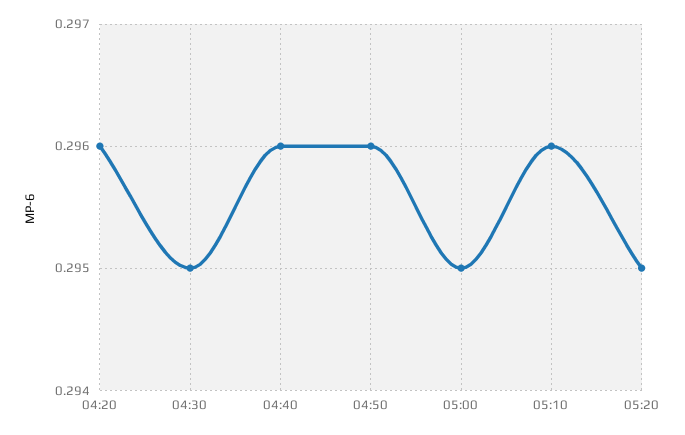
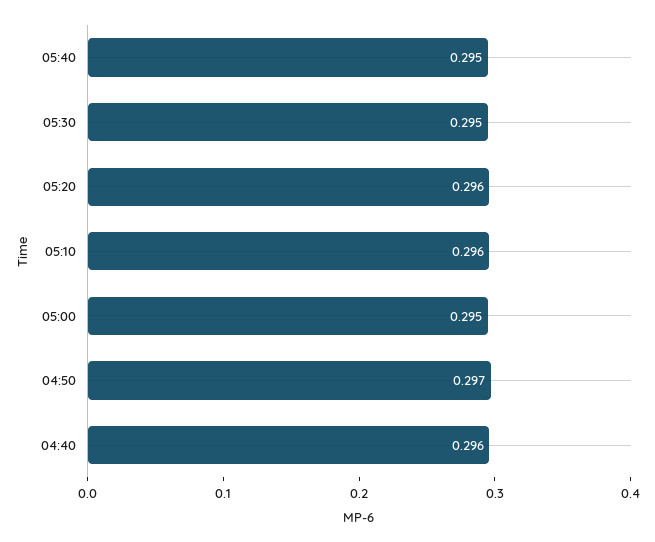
04:20: 0.296 -> none
04:30: 0.295 -> none
04:50: 0.296 -> 0.297
05:20: 0.295 -> 0.296
05:40: none -> 0.295
05:30: none -> 0.295

